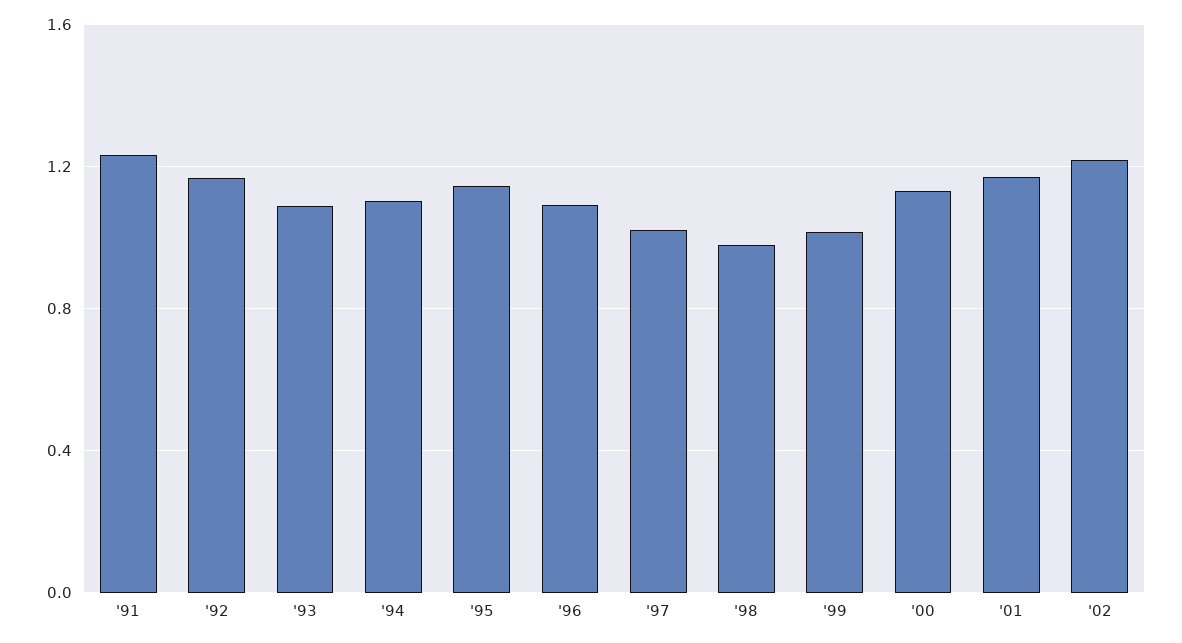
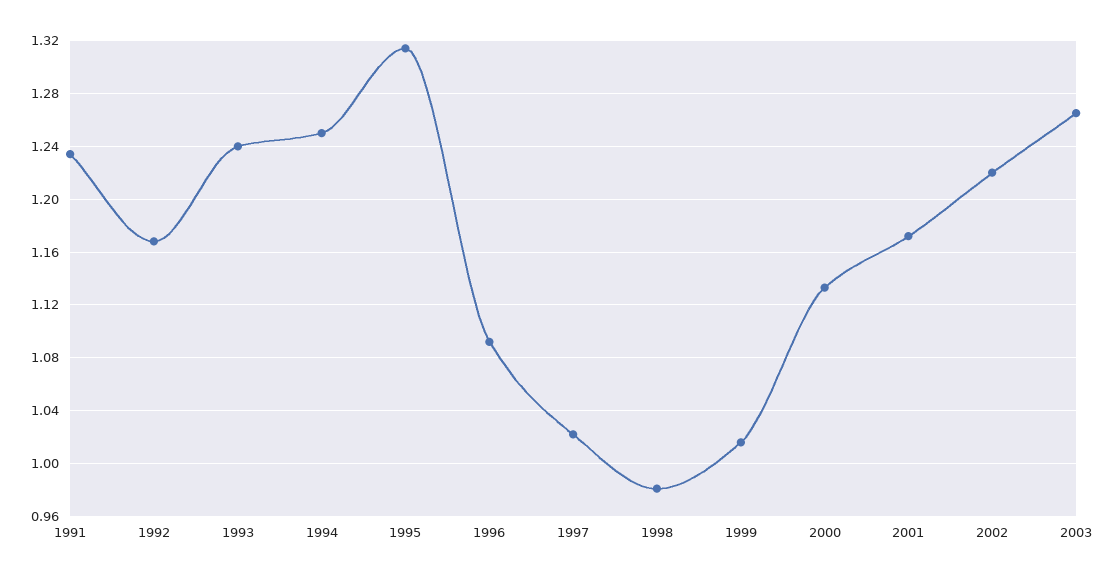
'93: 1.1 -> 1.24
'94: 1.1 -> 1.25
'95: 1.15 -> 1.315
2003: none -> 1.265

